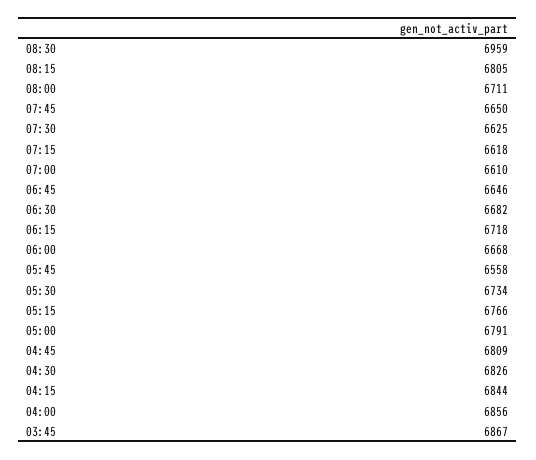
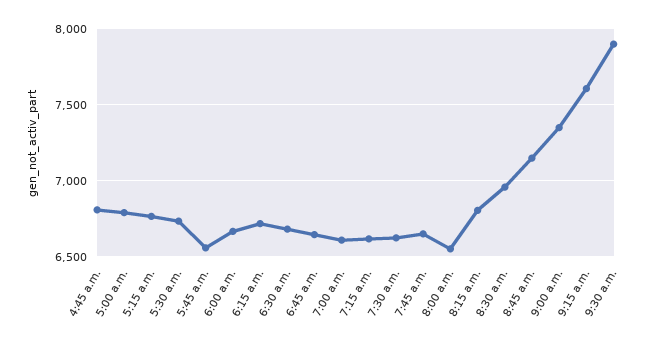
08:00: 6711 -> 6550
04:30: 6826 -> none
04:15: 6844 -> none
04:00: 6856 -> none
03:45: 6867 -> none
8:45 a.m.: none -> 7150
9:00 a.m.: none -> 7350
9:15 a.m.: none -> 7600
9:30 a.m.: none -> 7900

